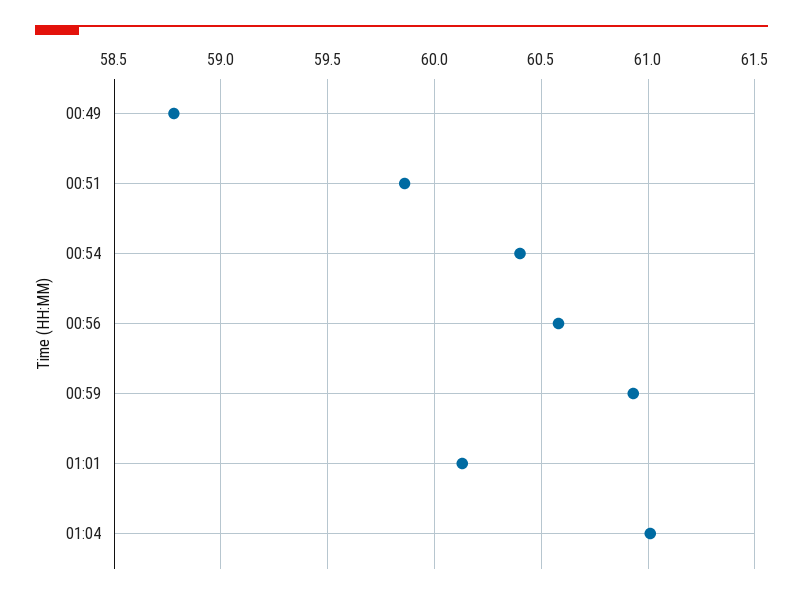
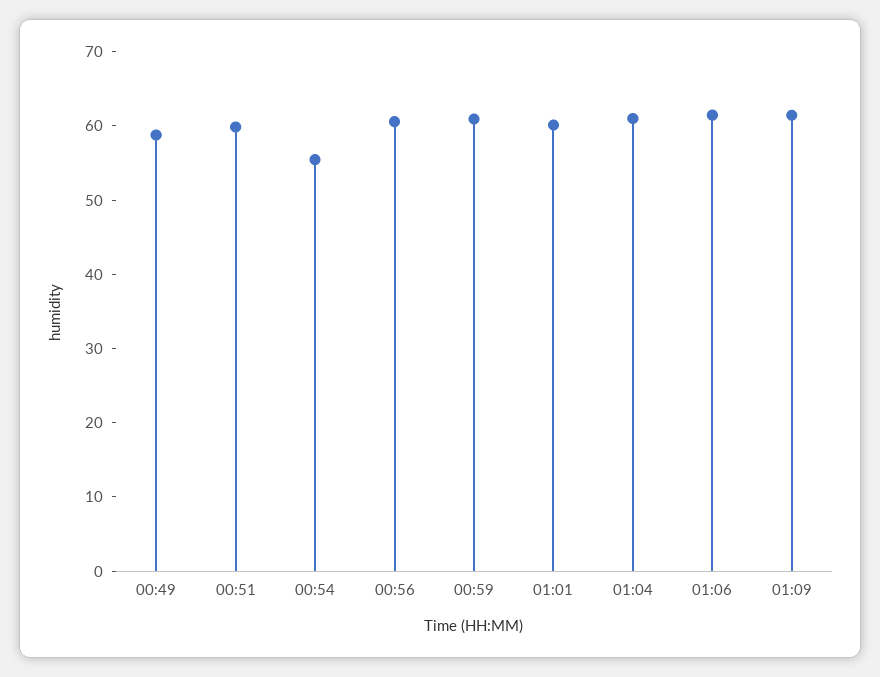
00:54: 60.4 -> 56
01:06: none -> 62
01:09: none -> 62

